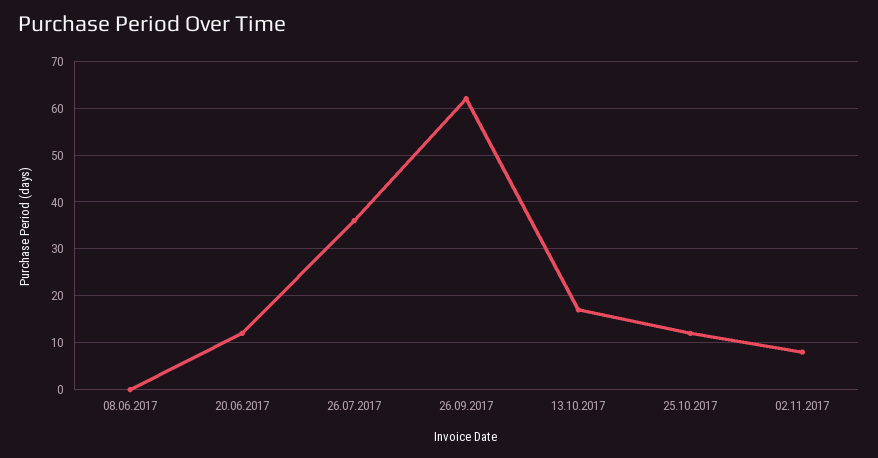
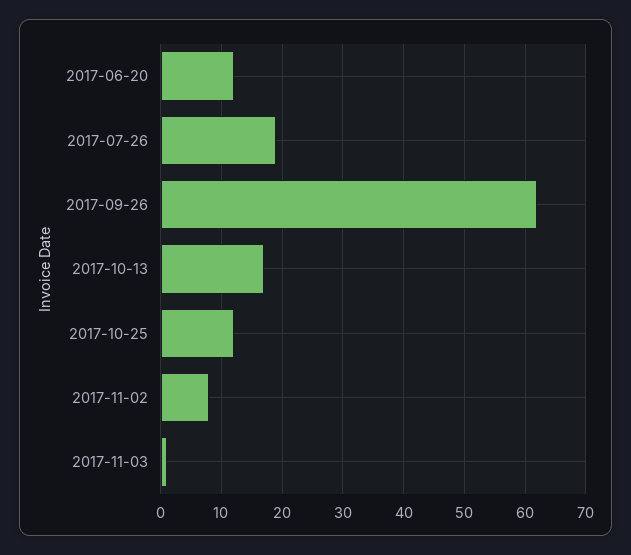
08.06.2017: 0 -> none
26.07.2017: 35 -> 19
2017-11-03: none -> 1

